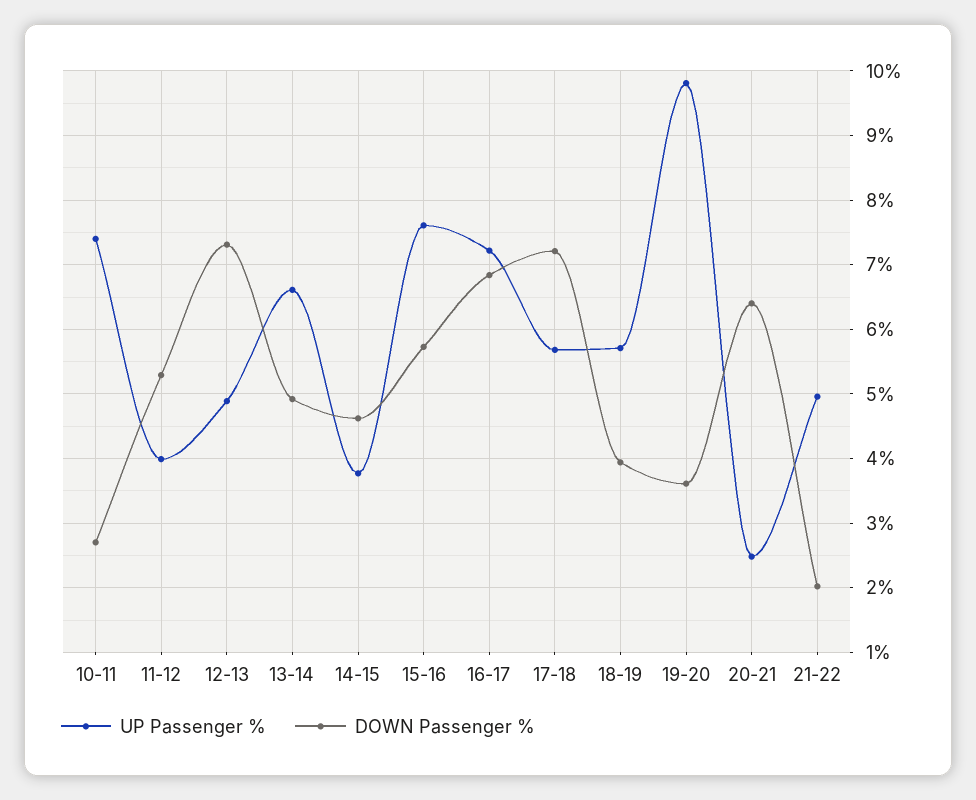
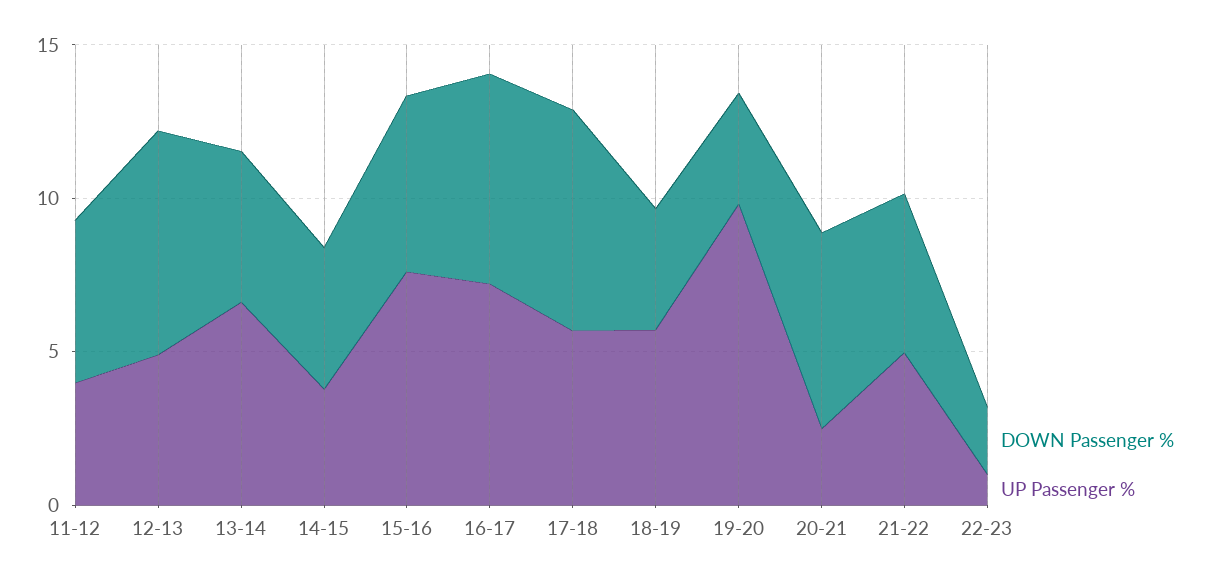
UP Passenger %, 10-11: 7.4 -> none
DOWN Passenger %, 10-11: 2.7 -> none
DOWN Passenger %, 21-22: 2 -> 5
DOWN Passenger %, 22-23: none -> 2
UP Passenger %, 22-23: none -> 1

